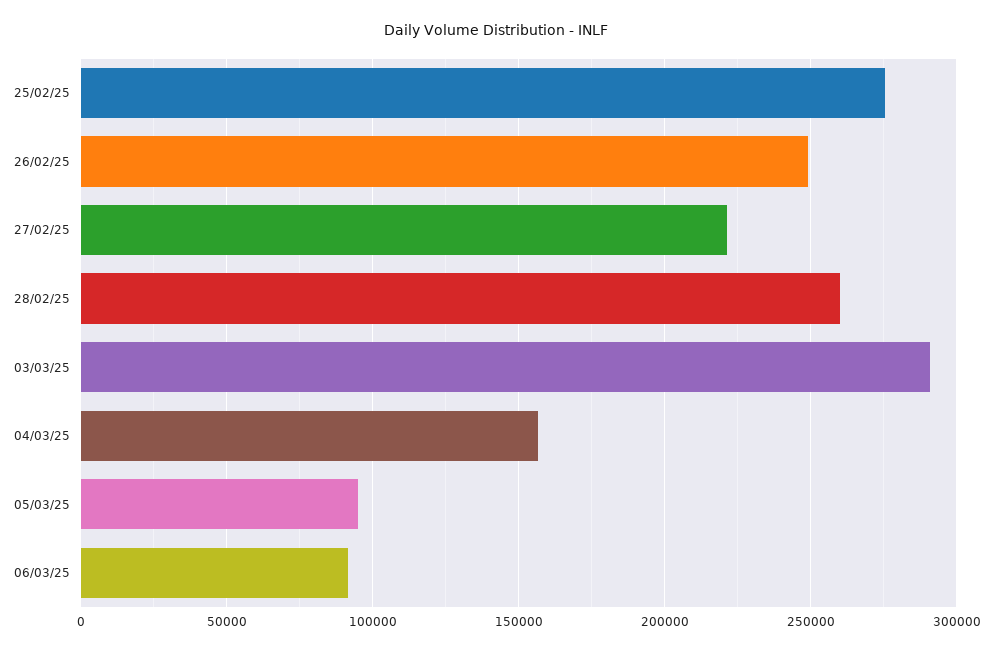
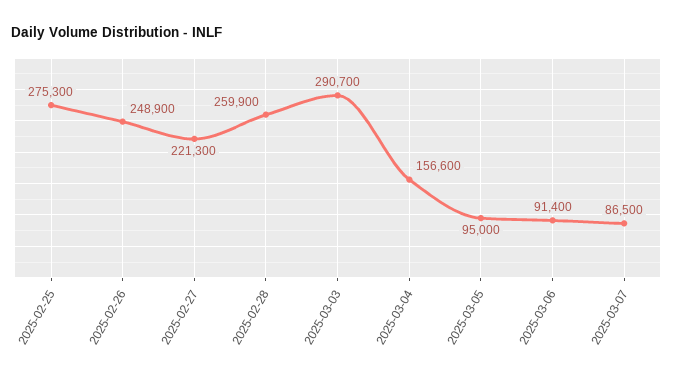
2025-03-07: none -> 86500

